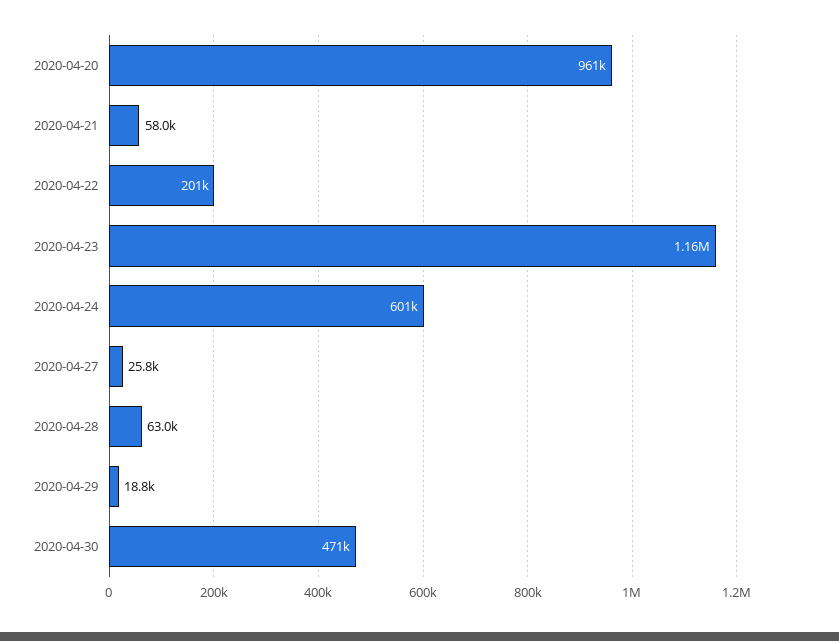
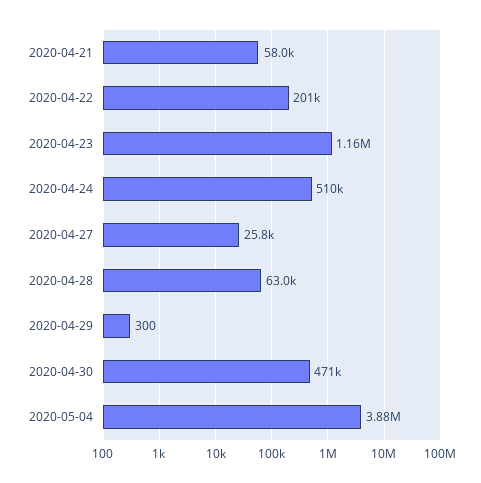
2020-04-20: 961000 -> none
2020-04-24: 601000 -> 510000
2020-04-29: 18800 -> 300
2020-05-04: none -> 3880000

